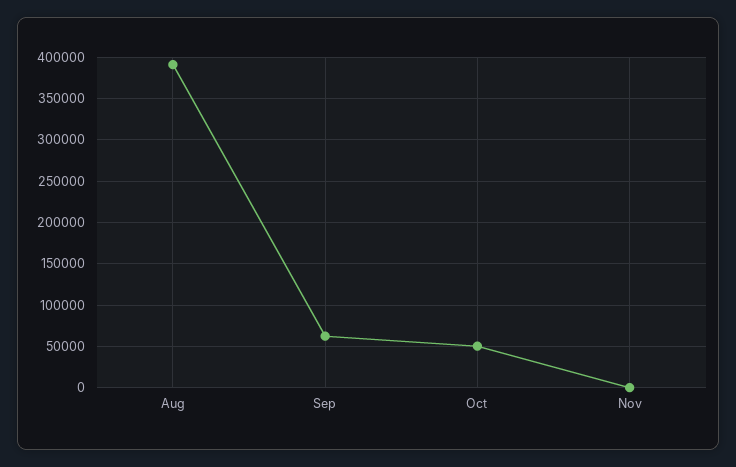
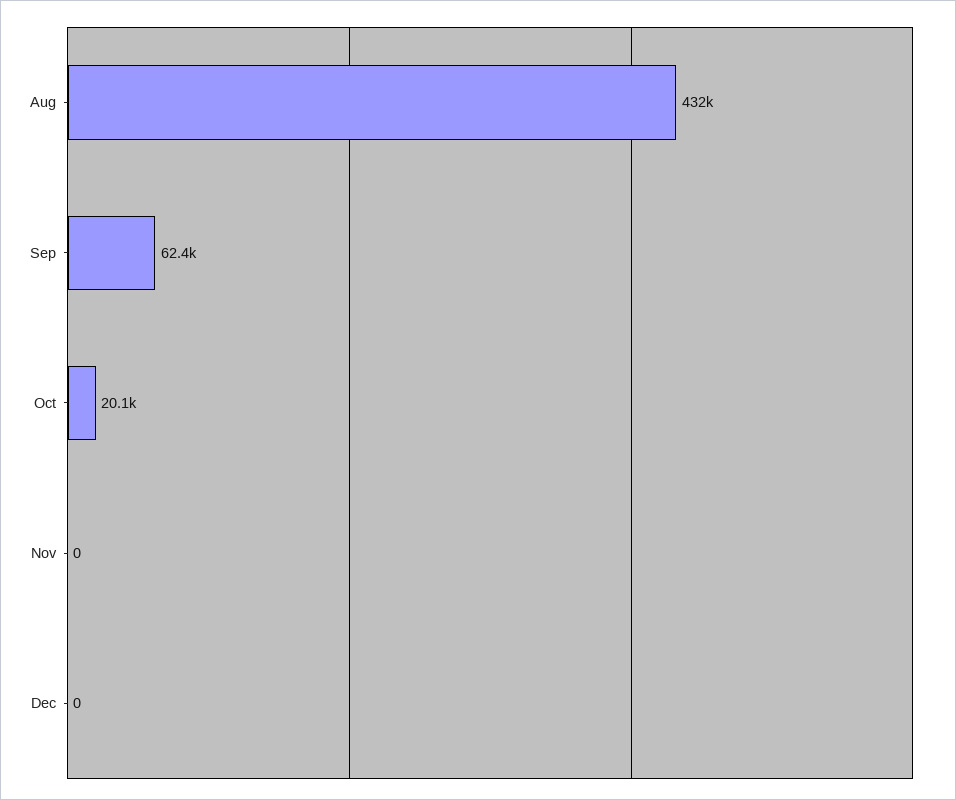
Aug: 390000 -> 432000
Oct: 50000 -> 20100
Dec: none -> 0

